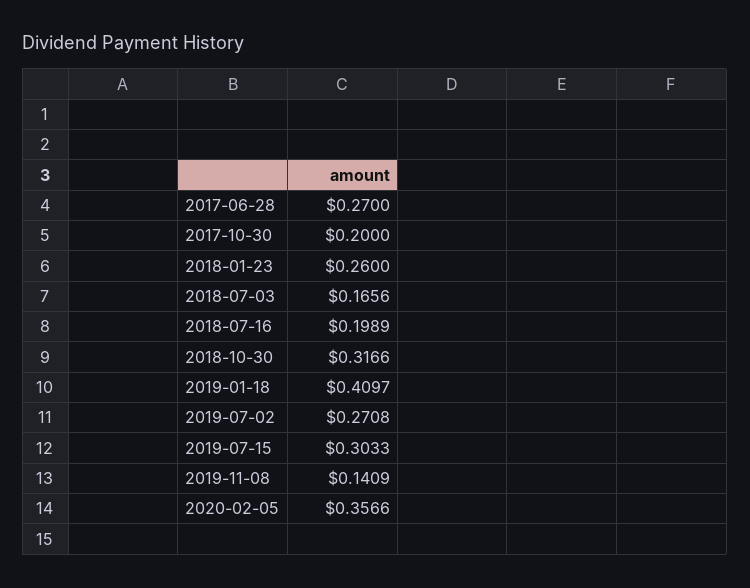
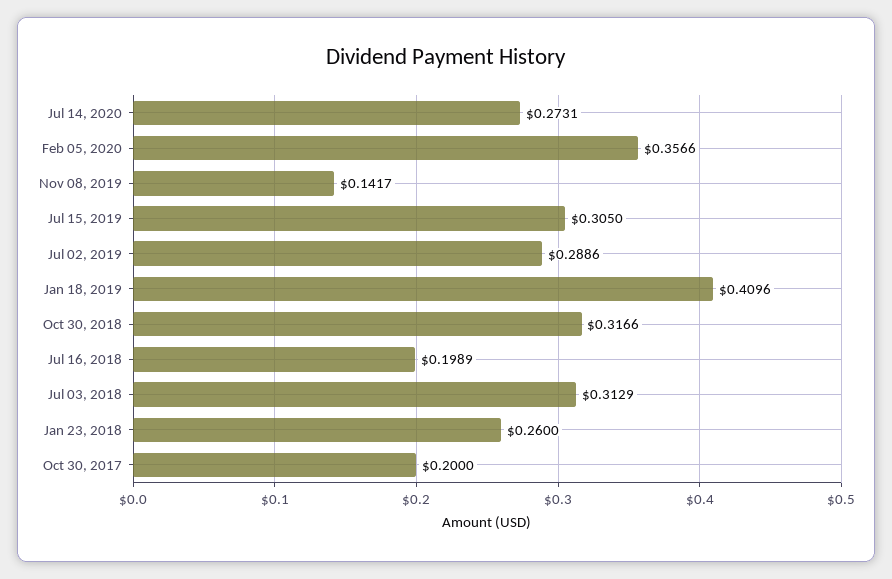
2017-06-28: 0.27 -> none
2018-07-03: 0.1656 -> 0.3129
2019-01-18: 0.4097 -> 0.4096
2019-07-02: 0.2708 -> 0.2886
2019-07-15: 0.3033 -> 0.305
2019-11-08: 0.1409 -> 0.1417
Jul 14, 2020: none -> 0.2731

